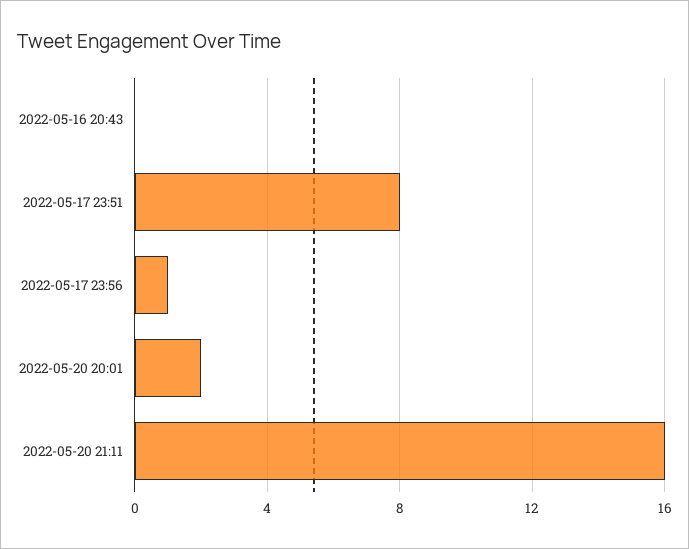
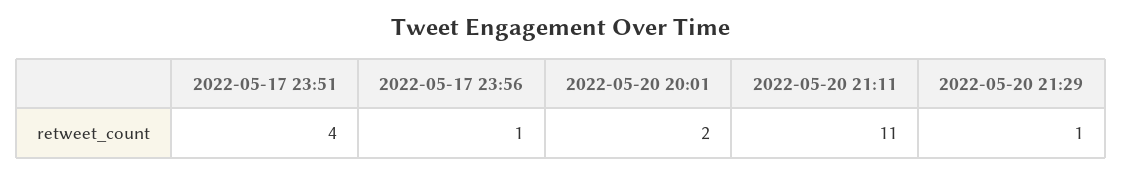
2022-05-16 20:43: 0 -> none
2022-05-17 23:51: 8 -> 4
2022-05-20 21:11: 16 -> 11
2022-05-20 21:29: none -> 1

